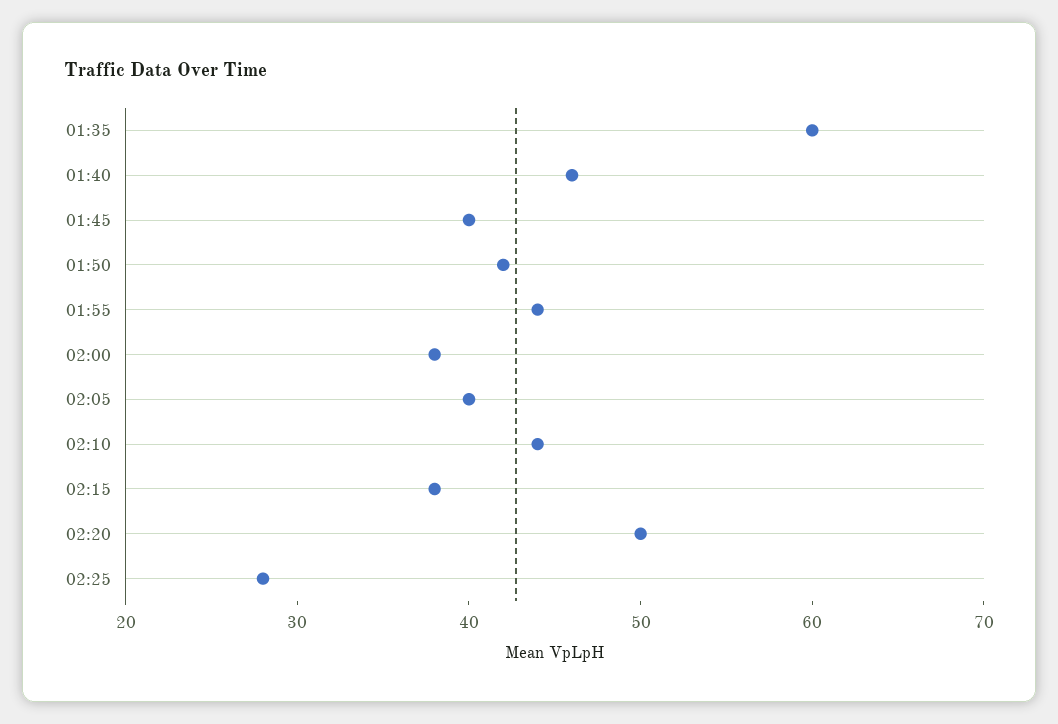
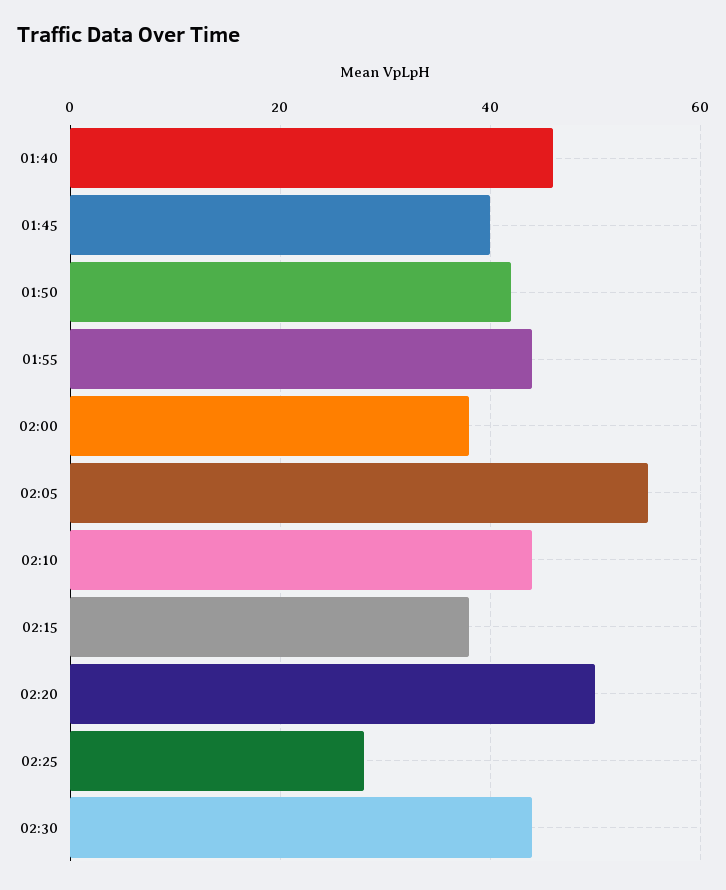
01:35: 60 -> none
02:05: 40 -> 55
02:30: none -> 45

